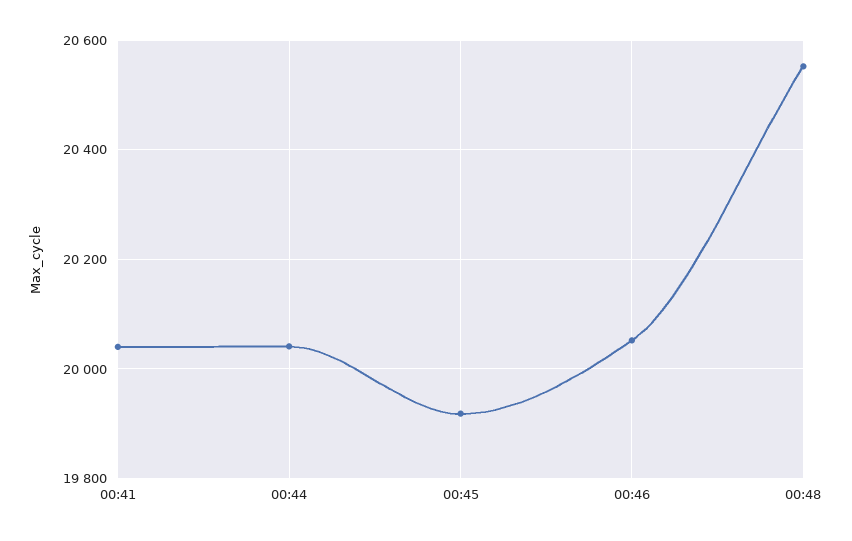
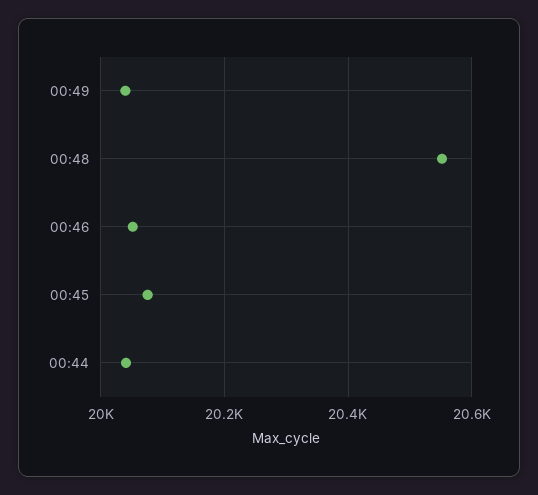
00:41: 20040 -> none
00:45: 19920 -> 20080
00:49: none -> 20040

